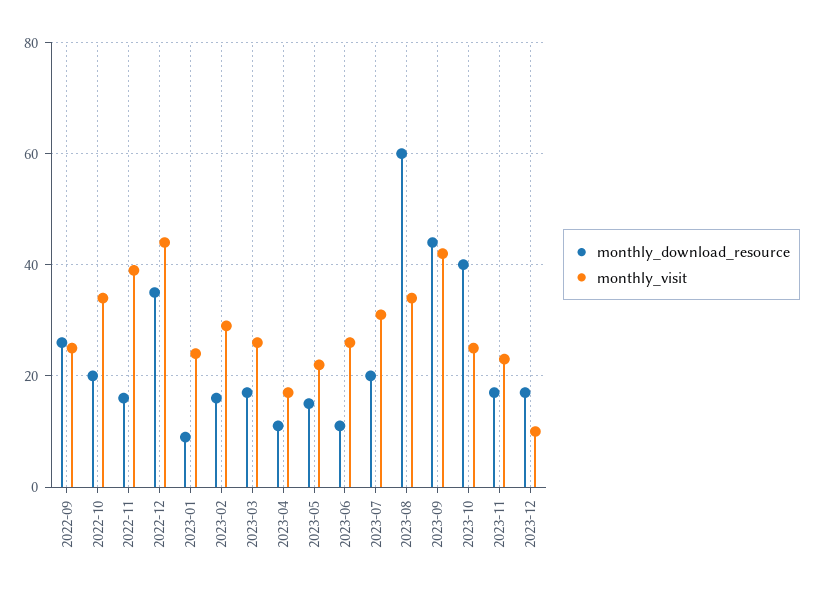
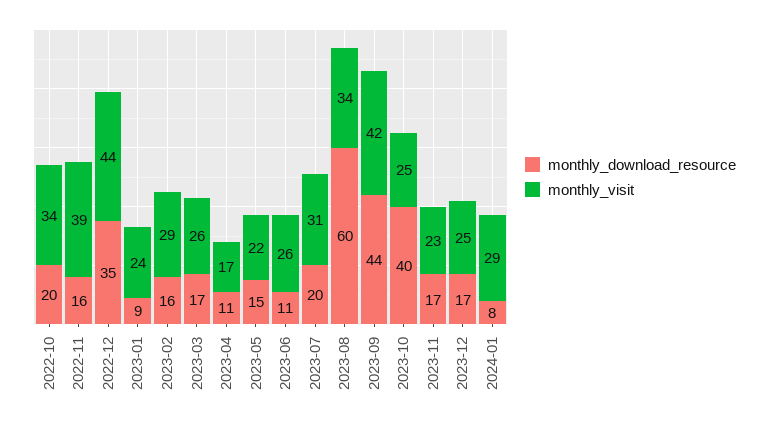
monthly_download_resource, 2022-09: 25 -> none
monthly_visit, 2022-09: 25 -> none
monthly_visit, 2023-12: 10 -> 25
monthly_download_resource, 2024-01: none -> 8
monthly_visit, 2024-01: none -> 29

